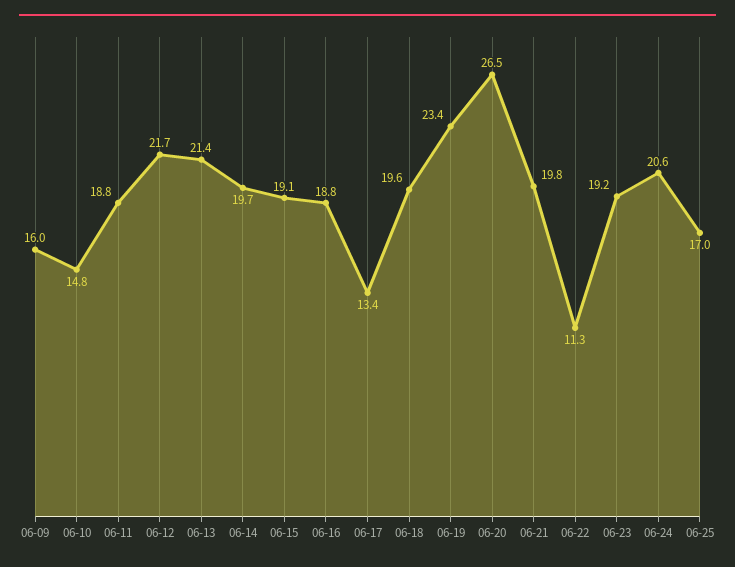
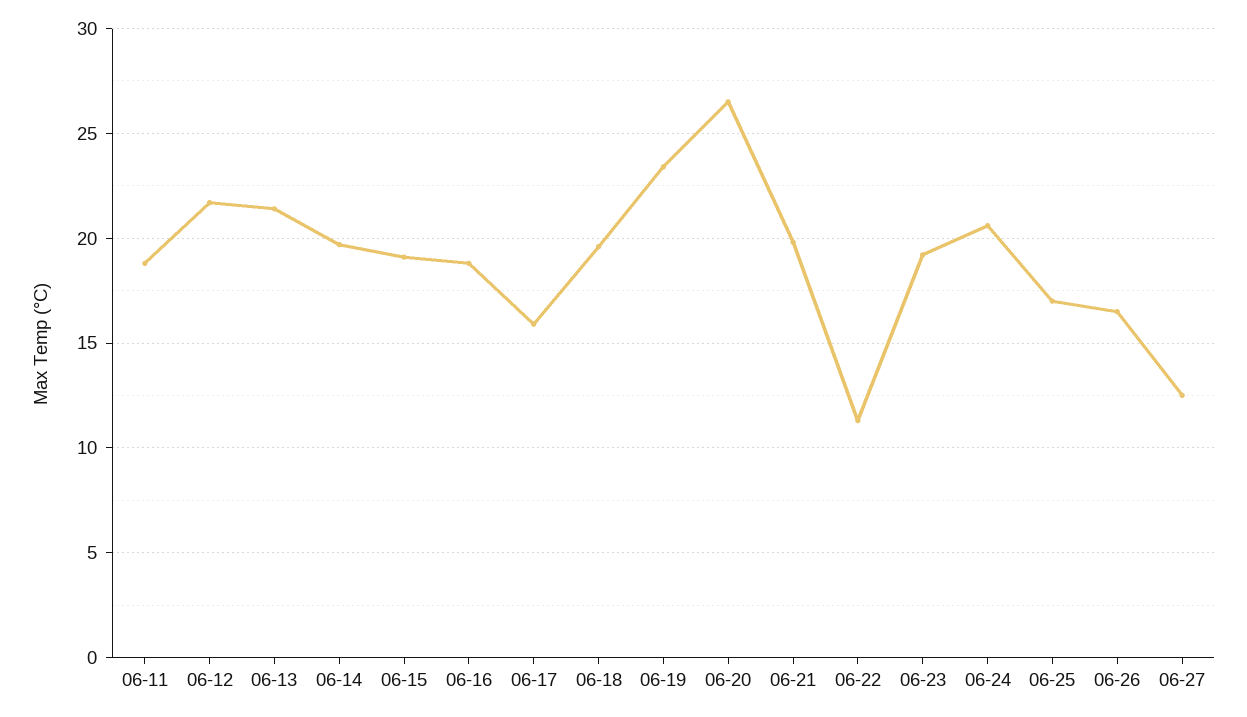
06-09: 16 -> none
06-10: 14.8 -> none
06-17: 13.4 -> 16
06-26: none -> 16.5
06-27: none -> 12.5

